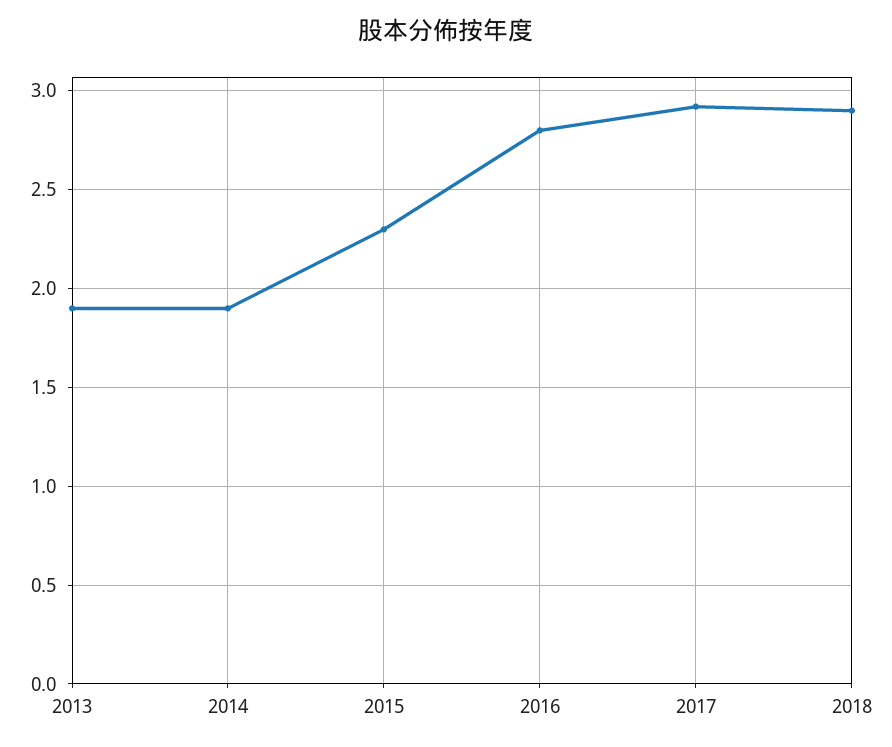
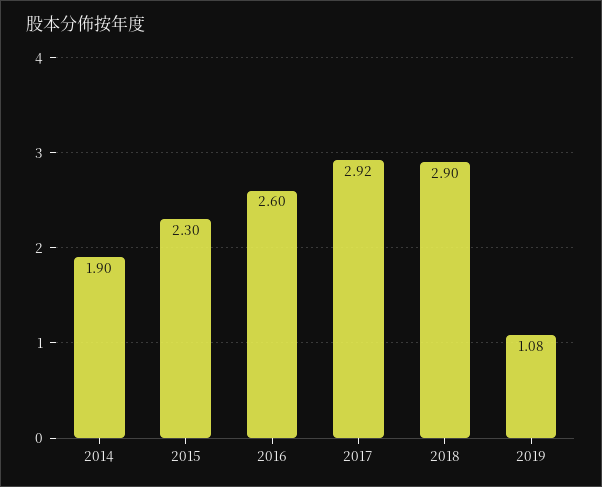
2013: 1.9 -> none
2016: 2.8 -> 2.6
2019: none -> 1.08

